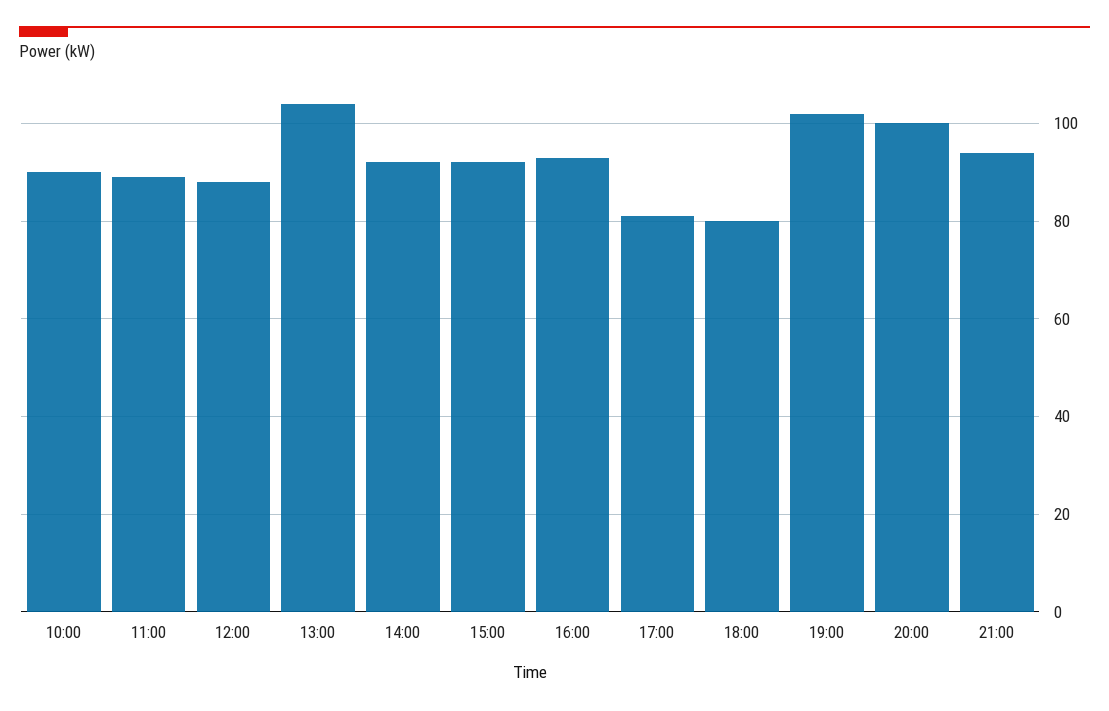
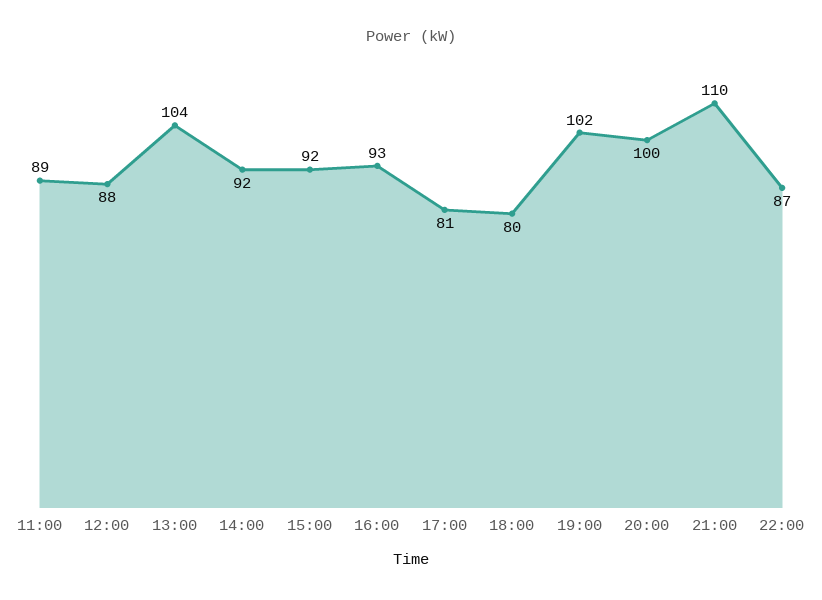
10:00: 90 -> none
21:00: 95 -> 110
22:00: none -> 87

